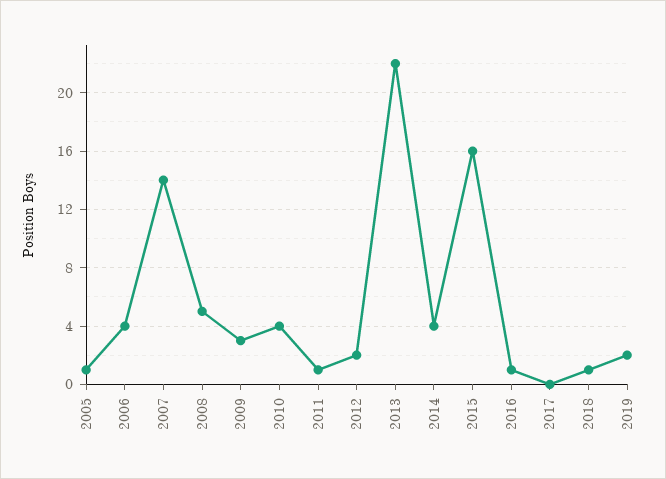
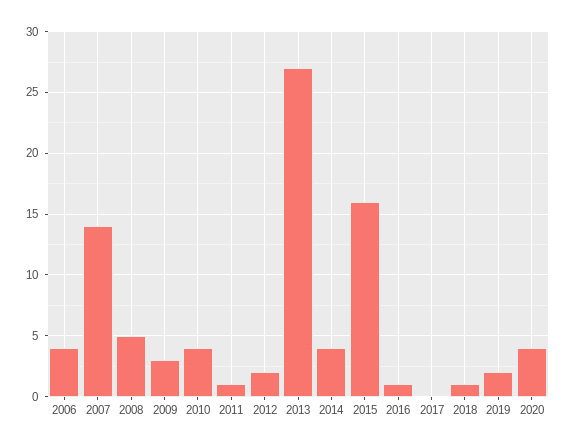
2005: 1 -> none
2013: 22 -> 27
2020: none -> 4

